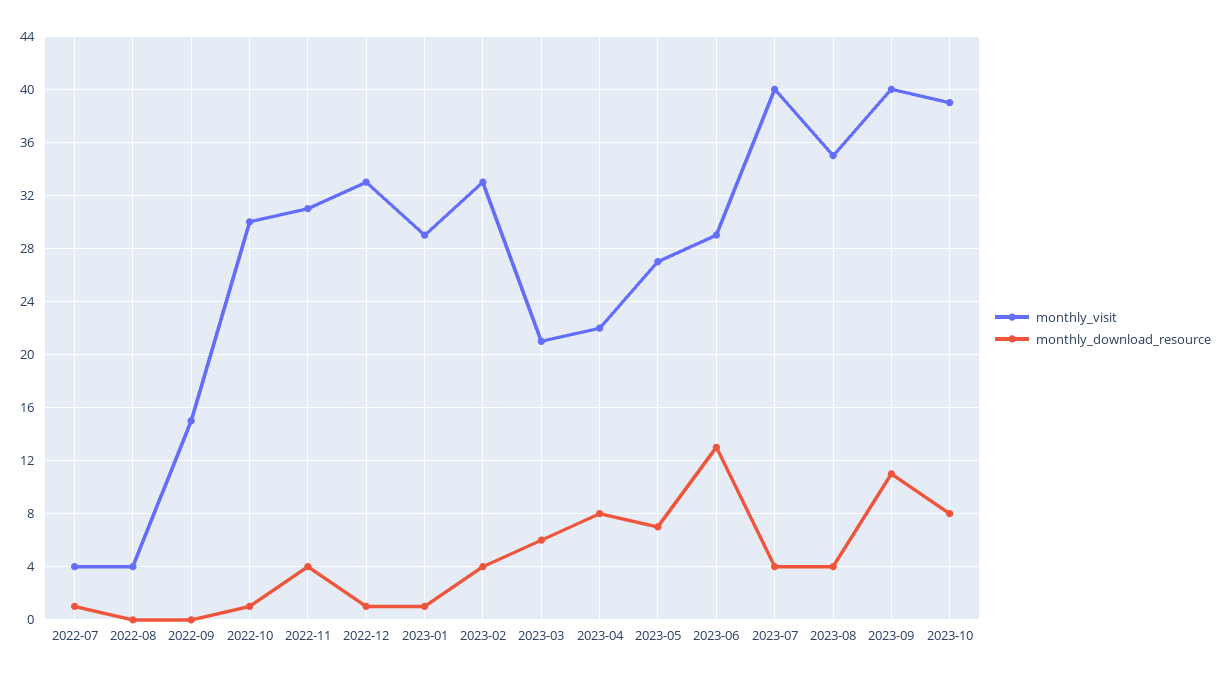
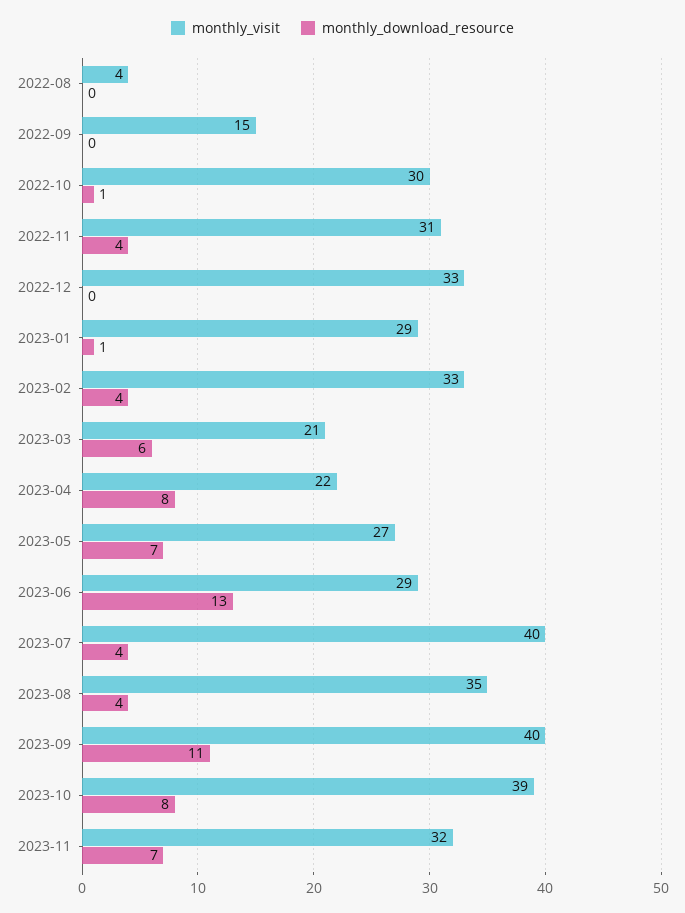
monthly_visit, 2022-07: 4 -> none
monthly_download_resource, 2022-07: 1 -> none
monthly_download_resource, 2022-12: 1 -> 0
monthly_visit, 2023-11: none -> 32
monthly_download_resource, 2023-11: none -> 7

